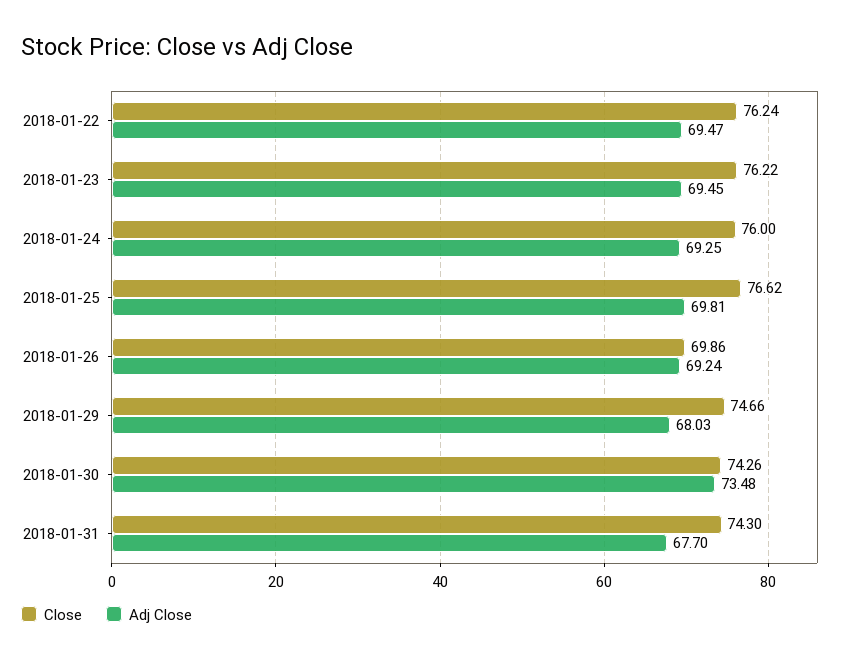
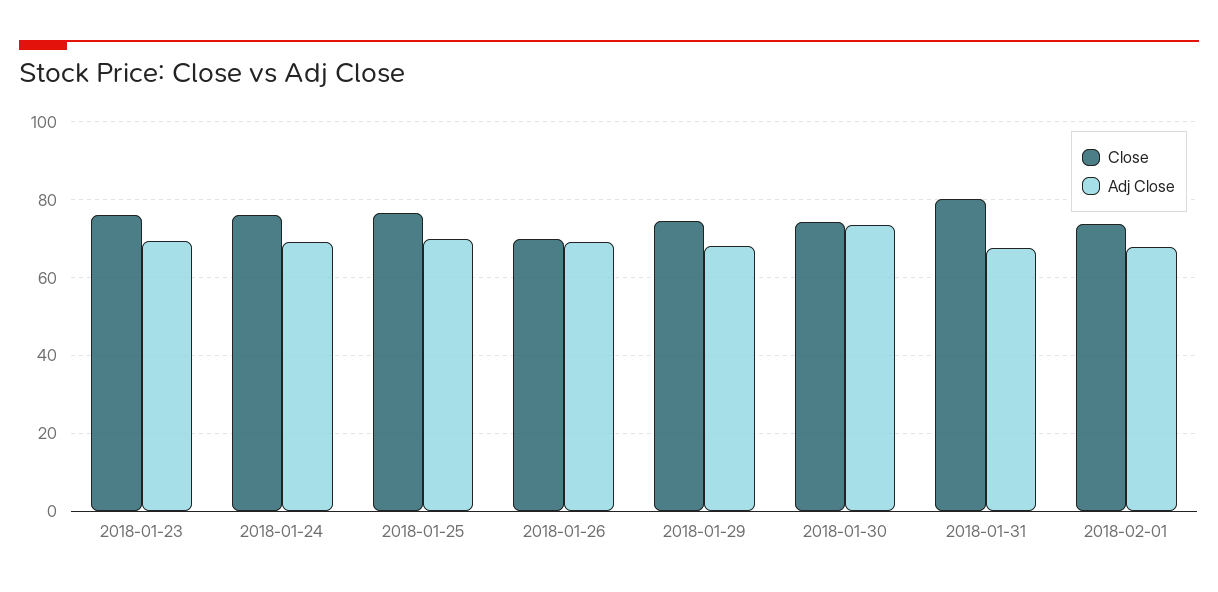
Close, 2018-01-22: 76.24 -> none
Adj Close, 2018-01-22: 69.47 -> none
Close, 2018-01-31: 74.3 -> 80
Close, 2018-02-01: none -> 74
Adj Close, 2018-02-01: none -> 68

